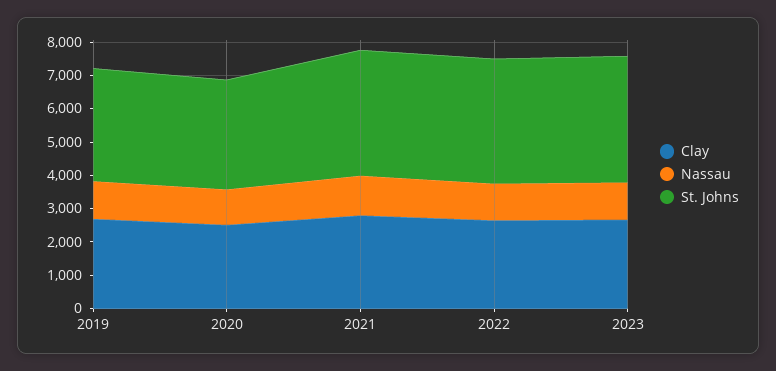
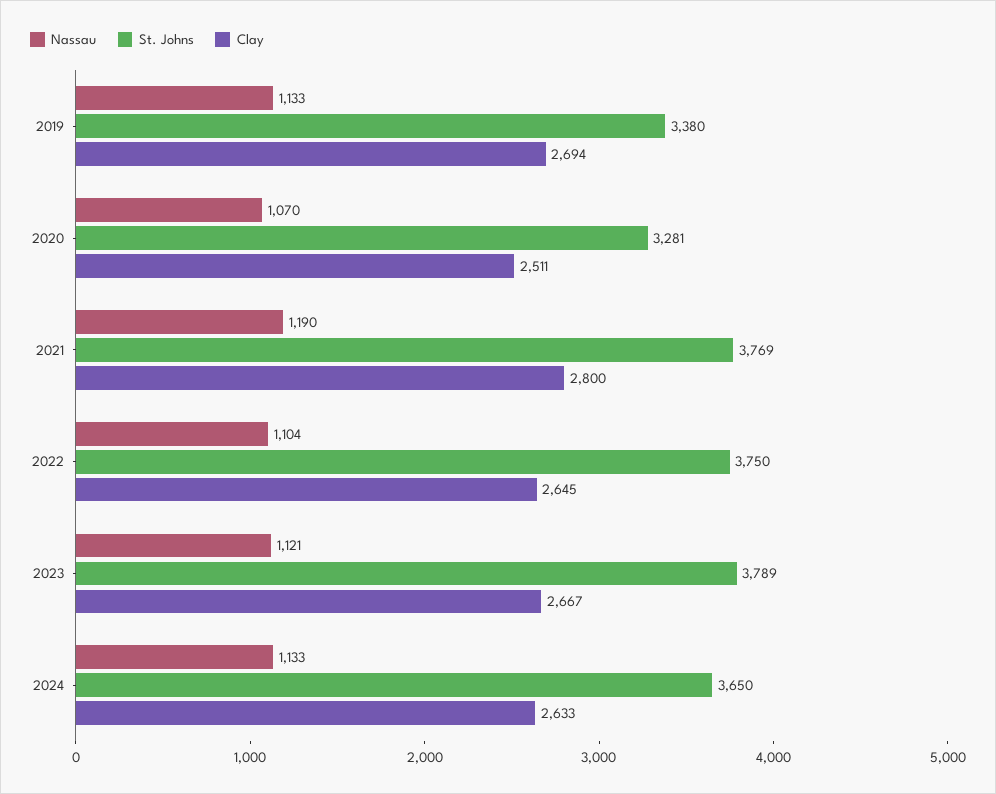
Nassau, 2024: none -> 1133
St. Johns, 2024: none -> 3650
Clay, 2024: none -> 2633

